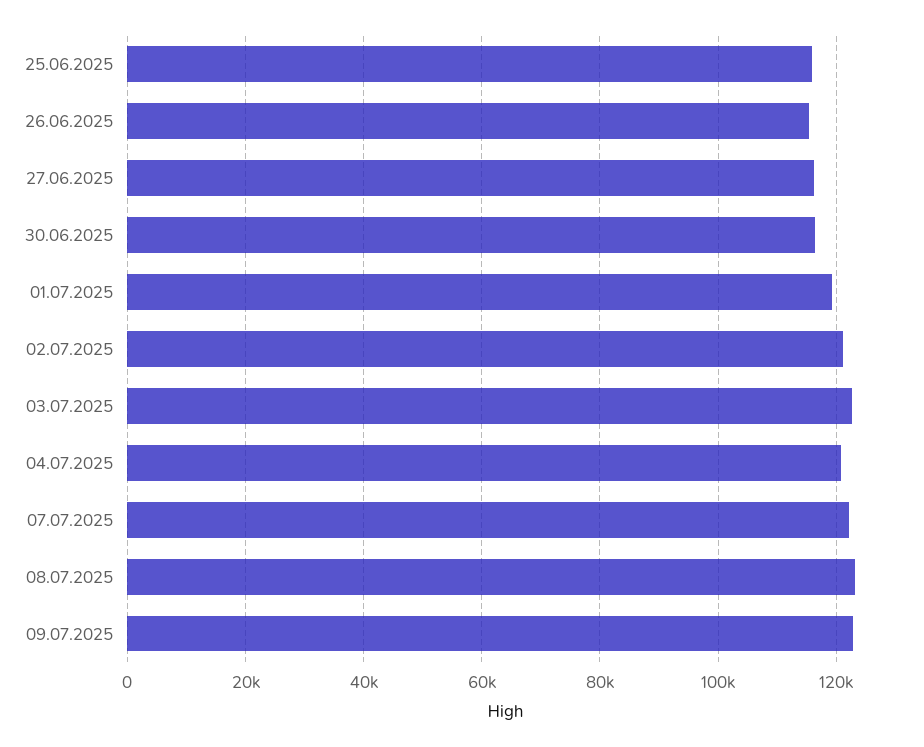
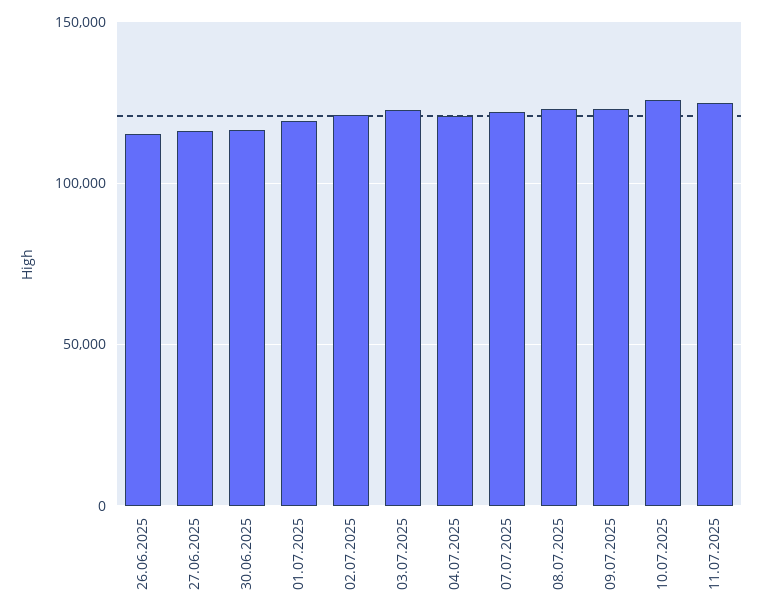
25.06.2025: 116000 -> none
10.07.2025: none -> 125000
11.07.2025: none -> 125000

